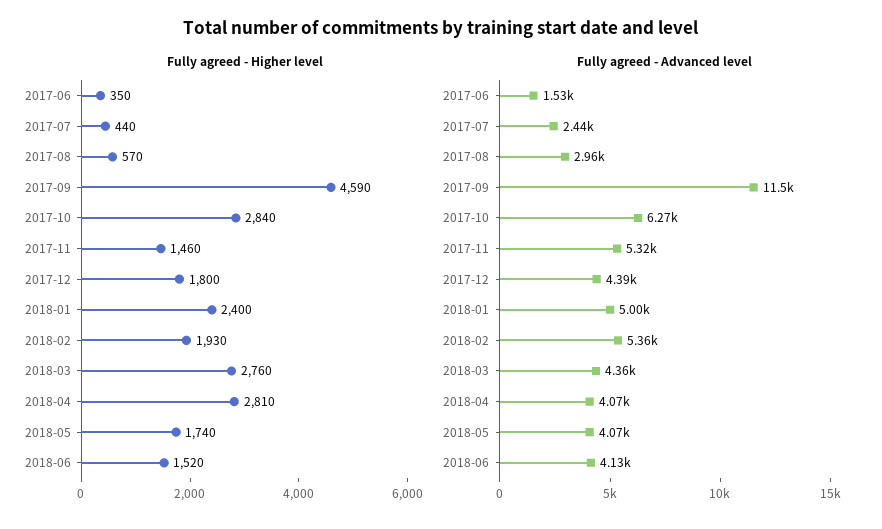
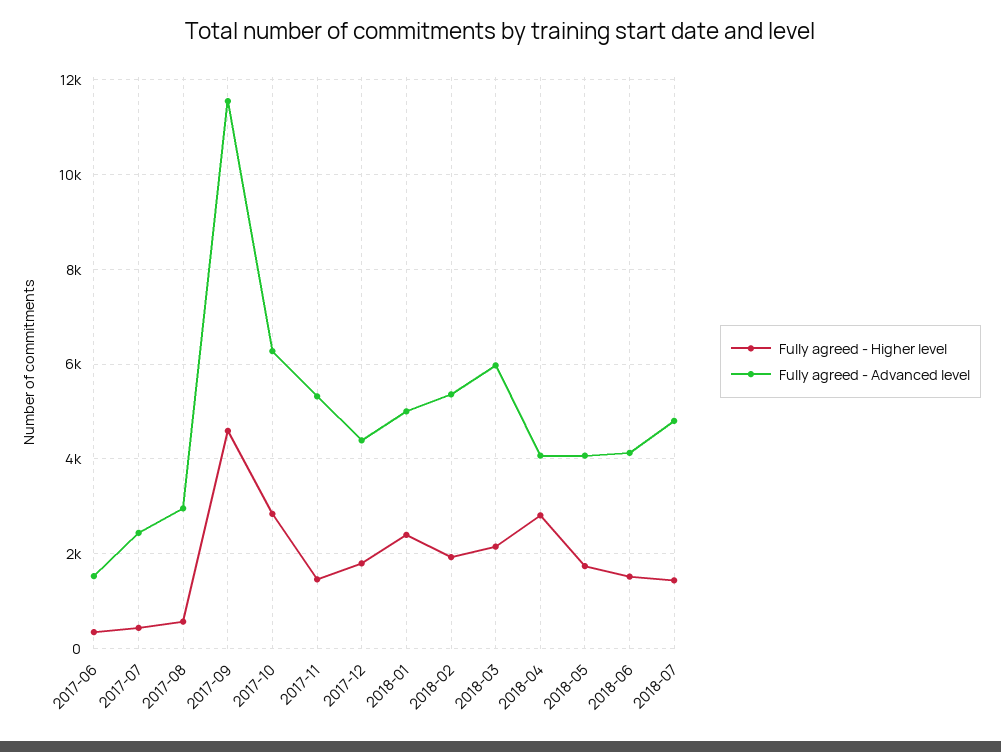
Fully agreed - Higher level, 2018-03: 2760 -> 2200
Fully agreed - Advanced level, 2018-03: 4360 -> 6000
Fully agreed - Higher level, 2018-07: none -> 1400
Fully agreed - Advanced level, 2018-07: none -> 4800

